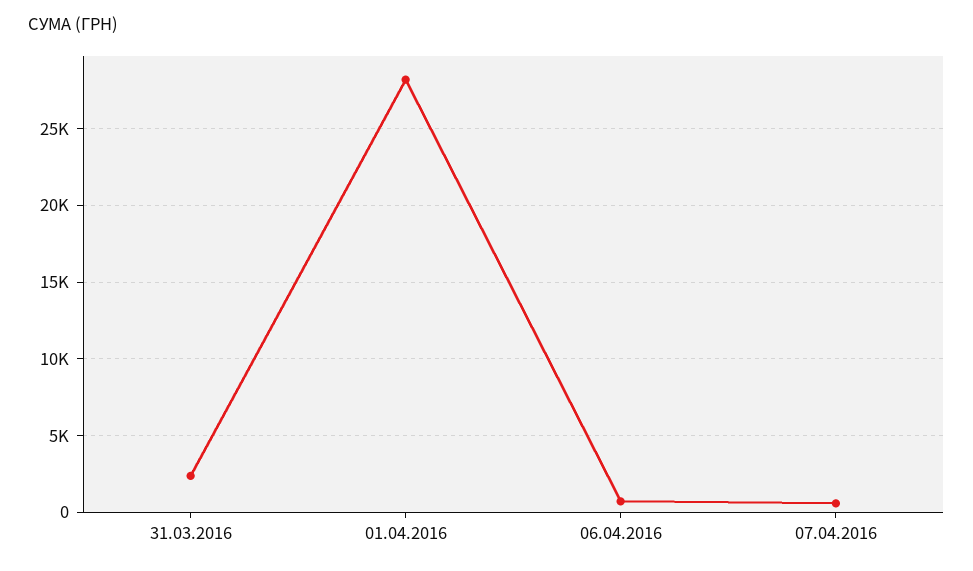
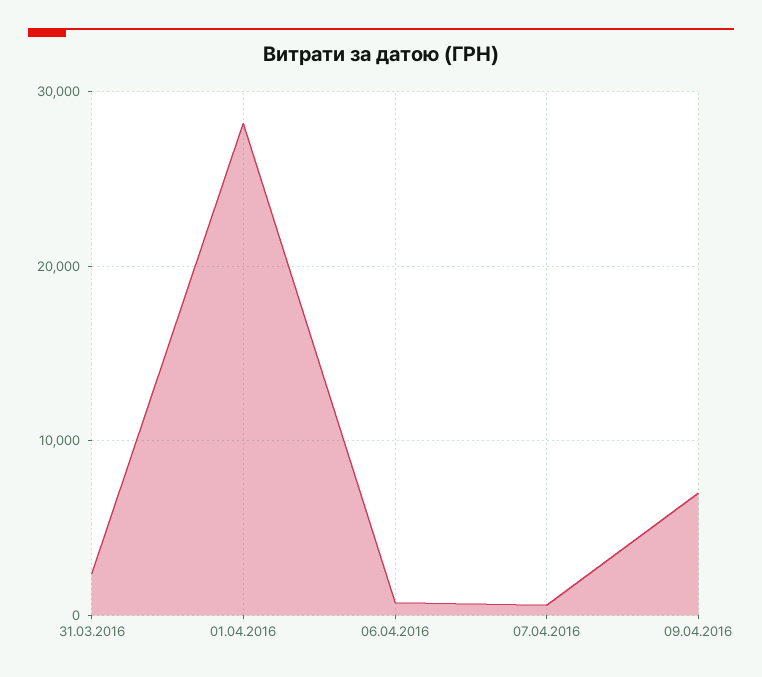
09.04.2016: none -> 7000

